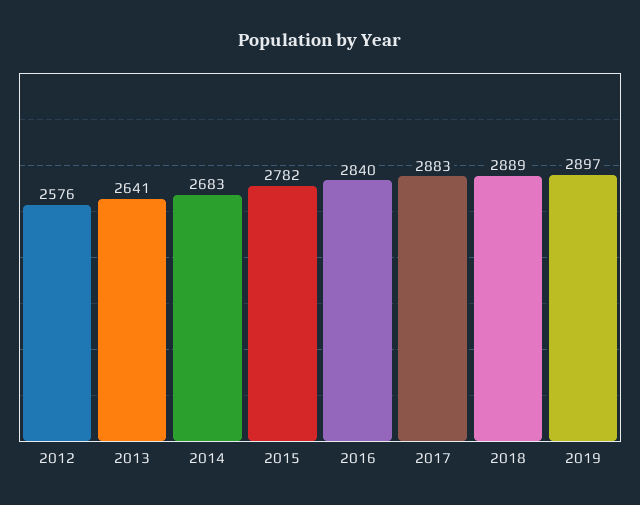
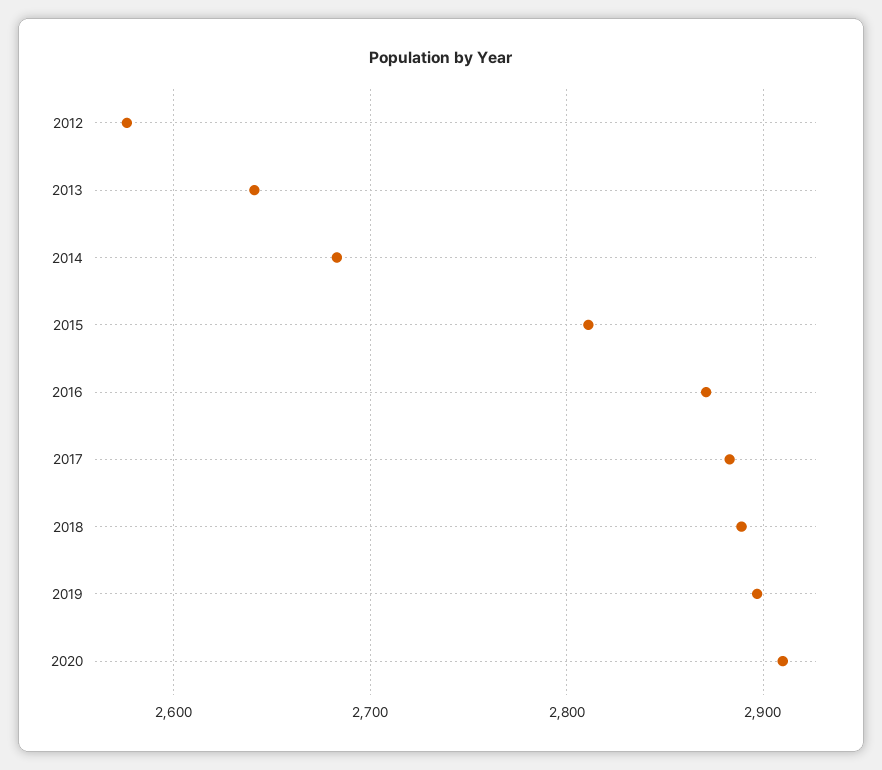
2015: 2782 -> 2810
2016: 2840 -> 2870
2020: none -> 2910

